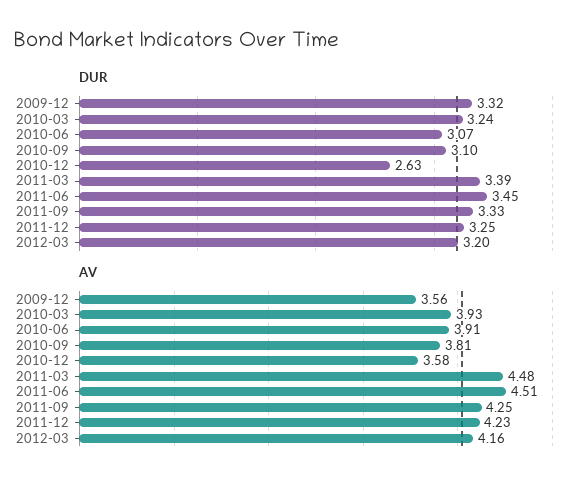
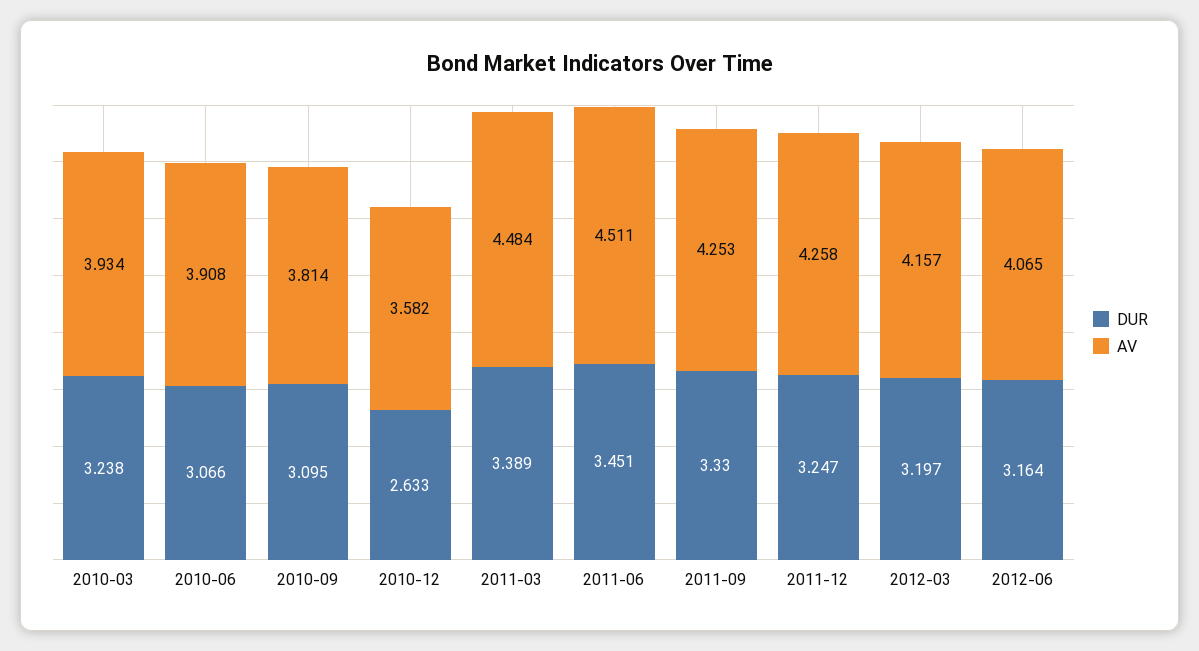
DUR, 2009-12: 3.32 -> none
AV, 2009-12: 3.56 -> none
AV, 2011-12: 4.23 -> 4.258
DUR, 2012-06: none -> 3.164
AV, 2012-06: none -> 4.065

